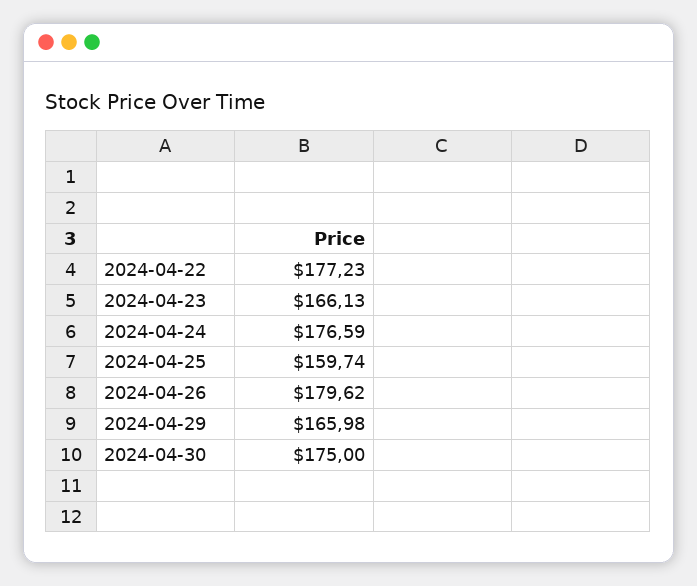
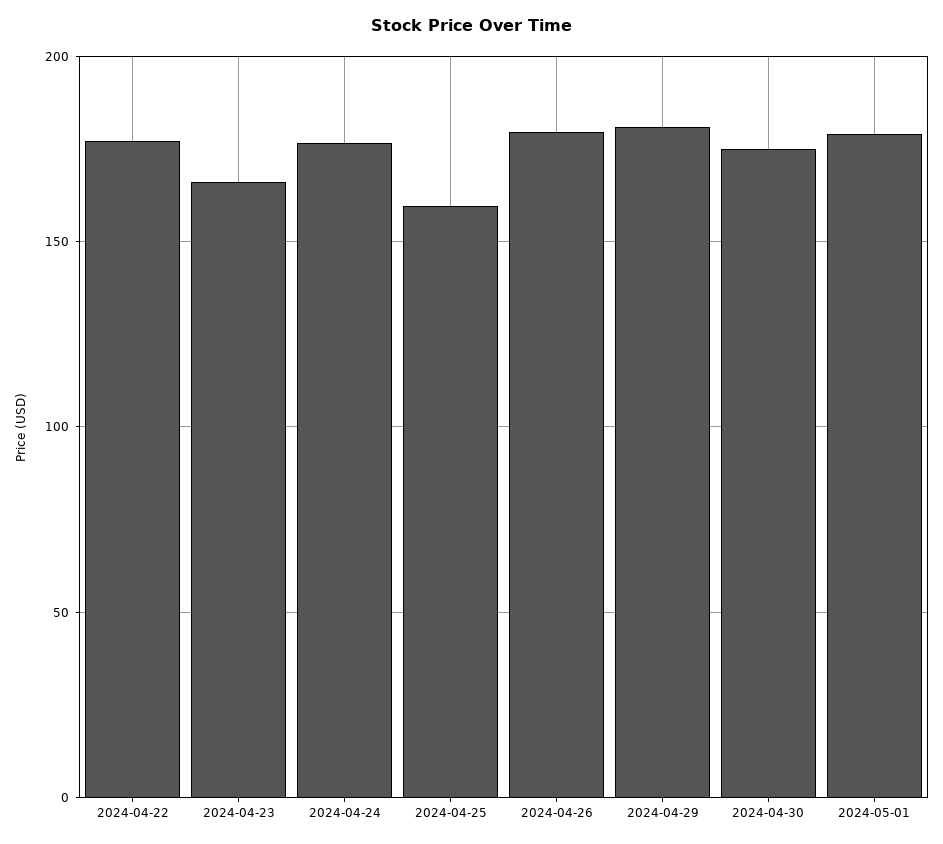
2024-04-29: 165.98 -> 180
2024-05-01: none -> 180

